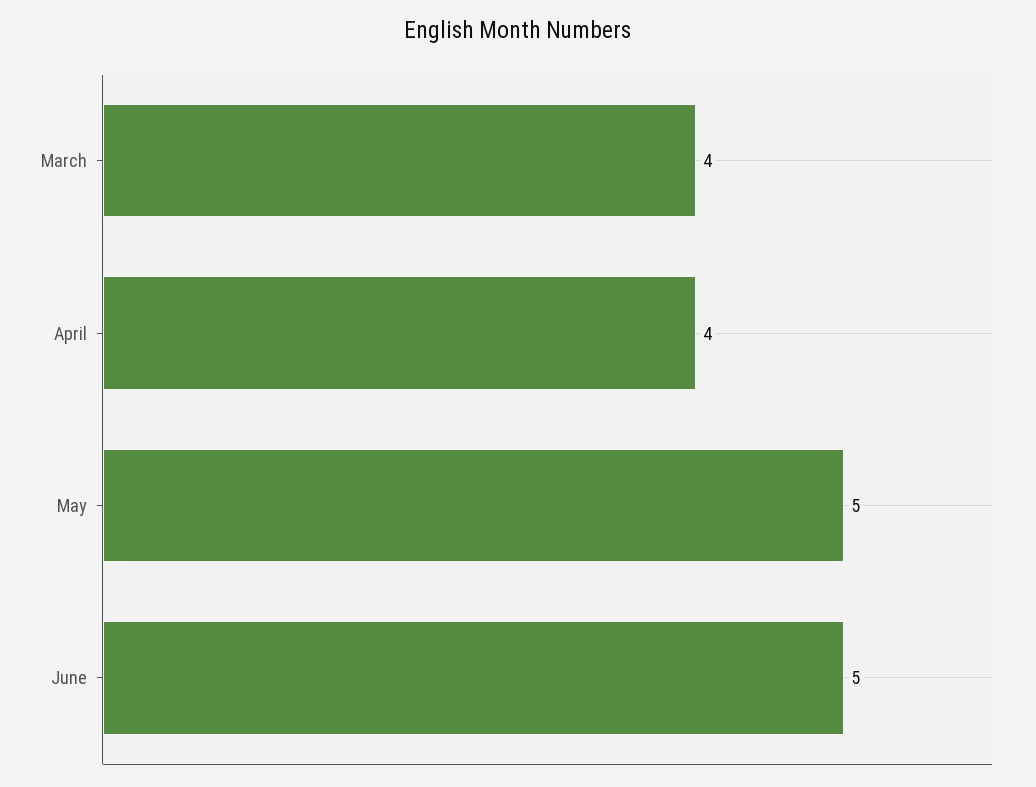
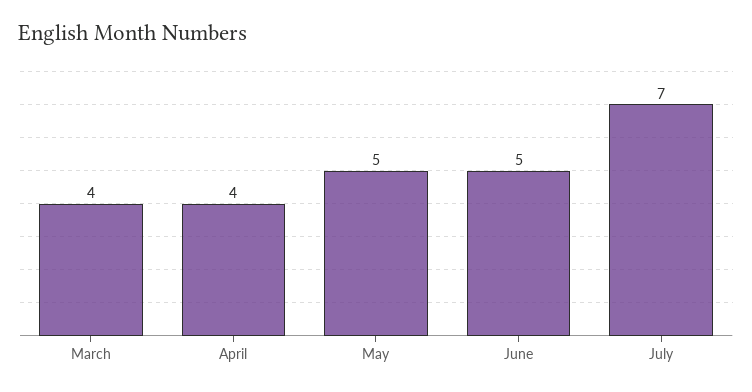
July: none -> 7

